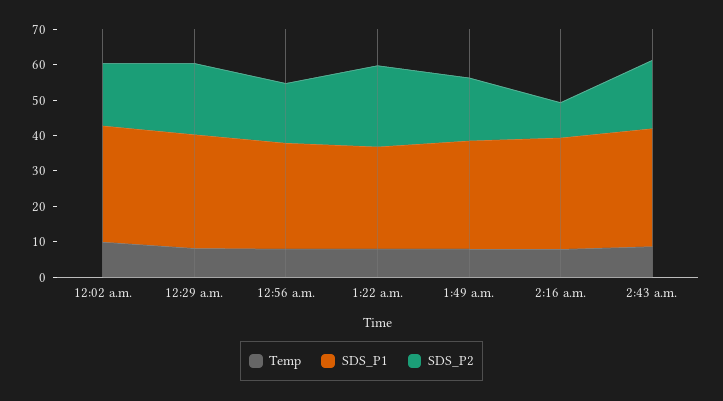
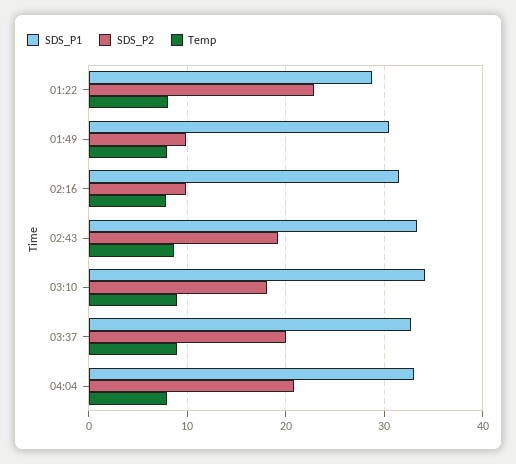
Temp, 12:02 a.m.: 10 -> none
SDS_P1, 12:02 a.m.: 32.5 -> none
SDS_P2, 12:02 a.m.: 17.5 -> none
Temp, 12:29 a.m.: 7.5 -> none
SDS_P1, 12:29 a.m.: 32.5 -> none
SDS_P2, 12:29 a.m.: 20 -> none
Temp, 12:56 a.m.: 7.5 -> none
SDS_P1, 12:56 a.m.: 30 -> none
SDS_P2, 12:56 a.m.: 17.5 -> none
SDS_P2, 1:49 a.m.: 17.5 -> 10
SDS_P1, 03:10: none -> 34
SDS_P2, 03:10: none -> 18
Temp, 03:10: none -> 9
SDS_P1, 03:37: none -> 33
SDS_P2, 03:37: none -> 20
Temp, 03:37: none -> 9
SDS_P1, 04:04: none -> 33
SDS_P2, 04:04: none -> 21
Temp, 04:04: none -> 8

